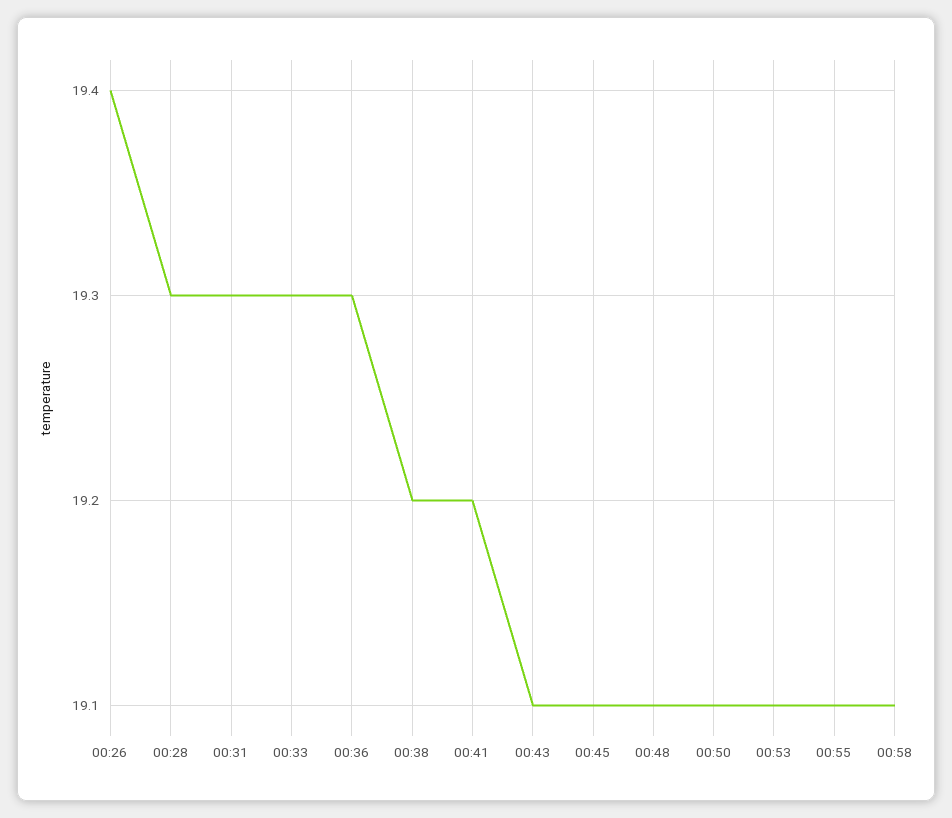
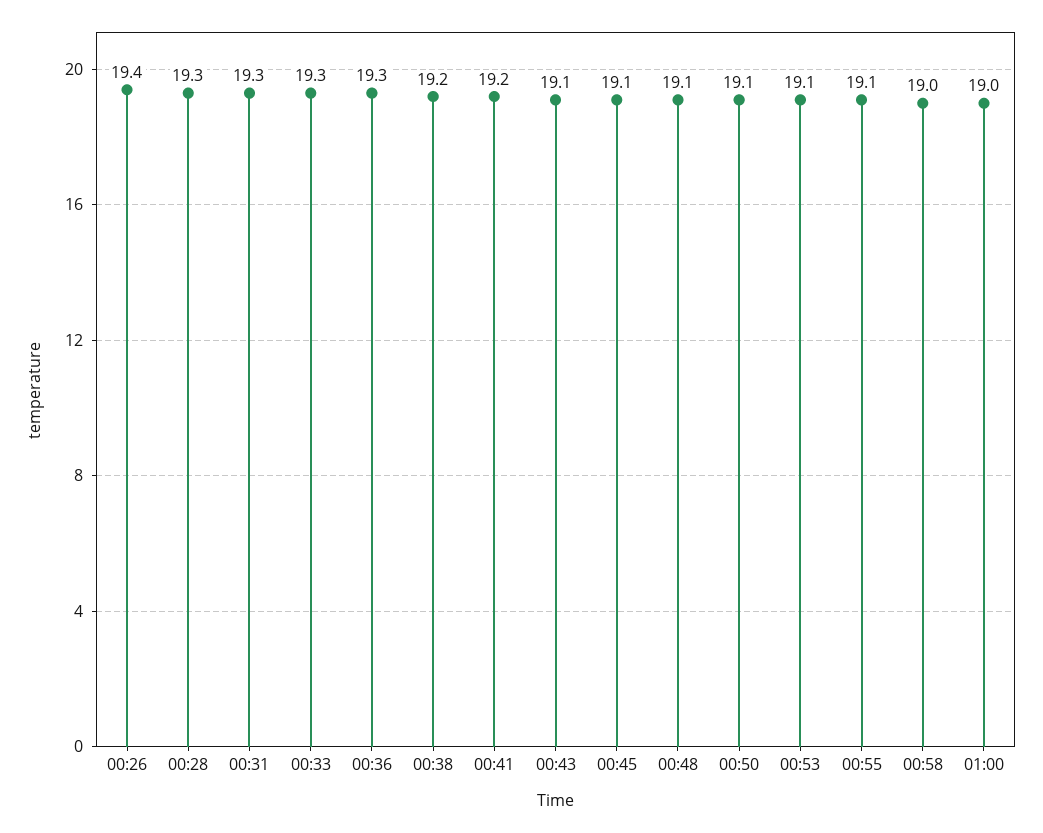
00:58: 19.1 -> 19
01:00: none -> 19

